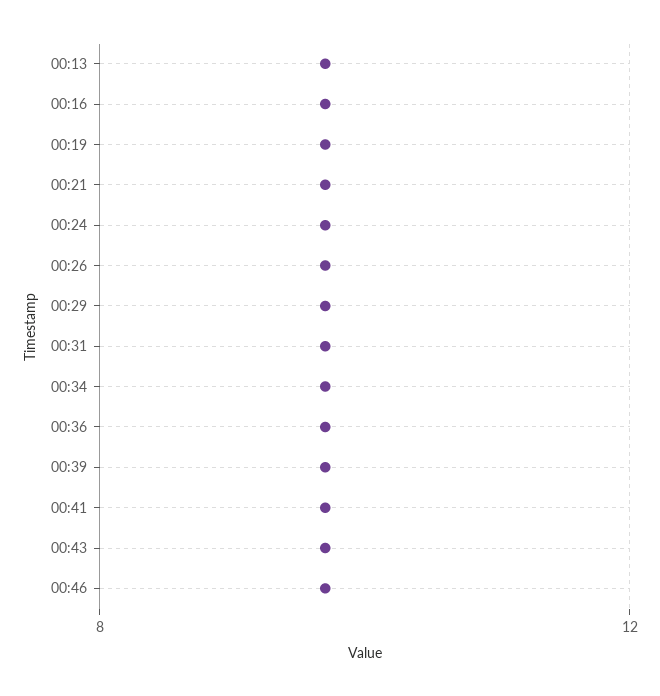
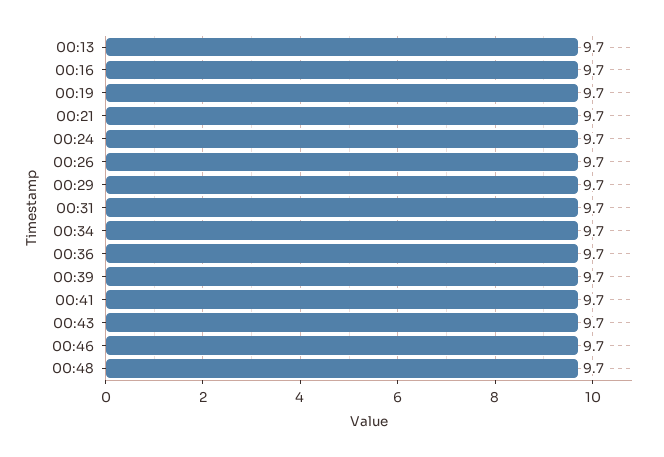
00:48: none -> 9.7

